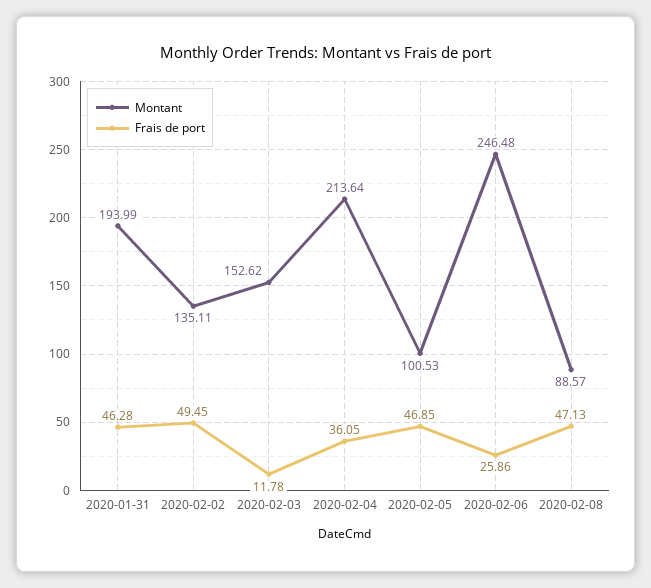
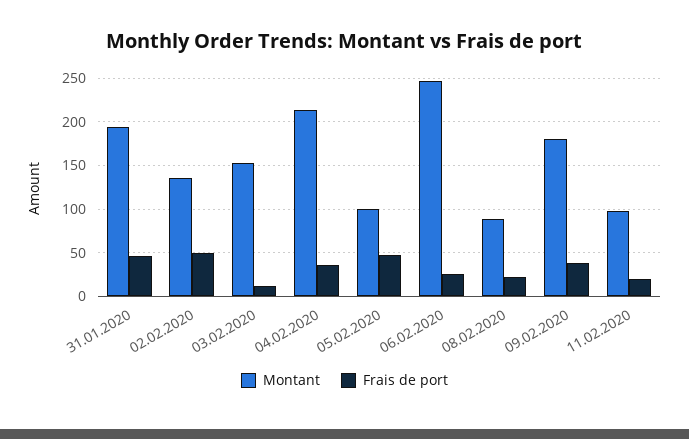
Frais de port, 2020-02-08: 47.13 -> 20
Montant, 09.02.2020: none -> 180
Frais de port, 09.02.2020: none -> 40
Montant, 11.02.2020: none -> 100
Frais de port, 11.02.2020: none -> 20

